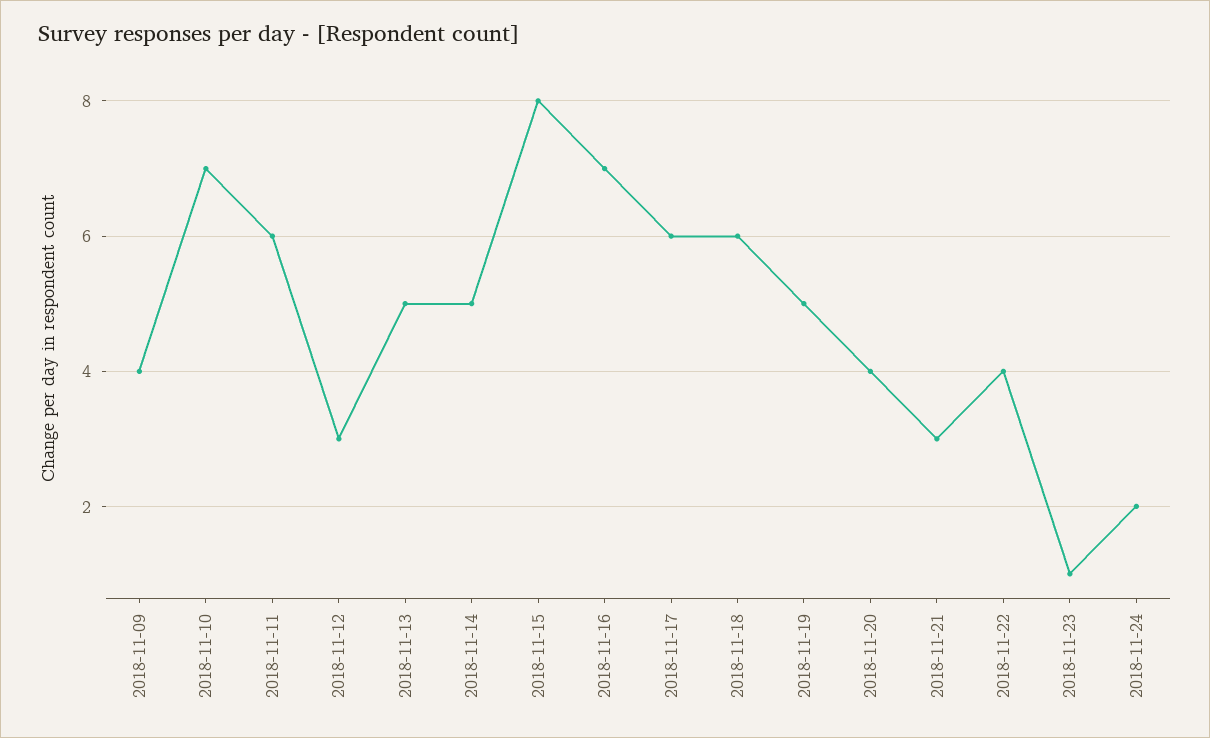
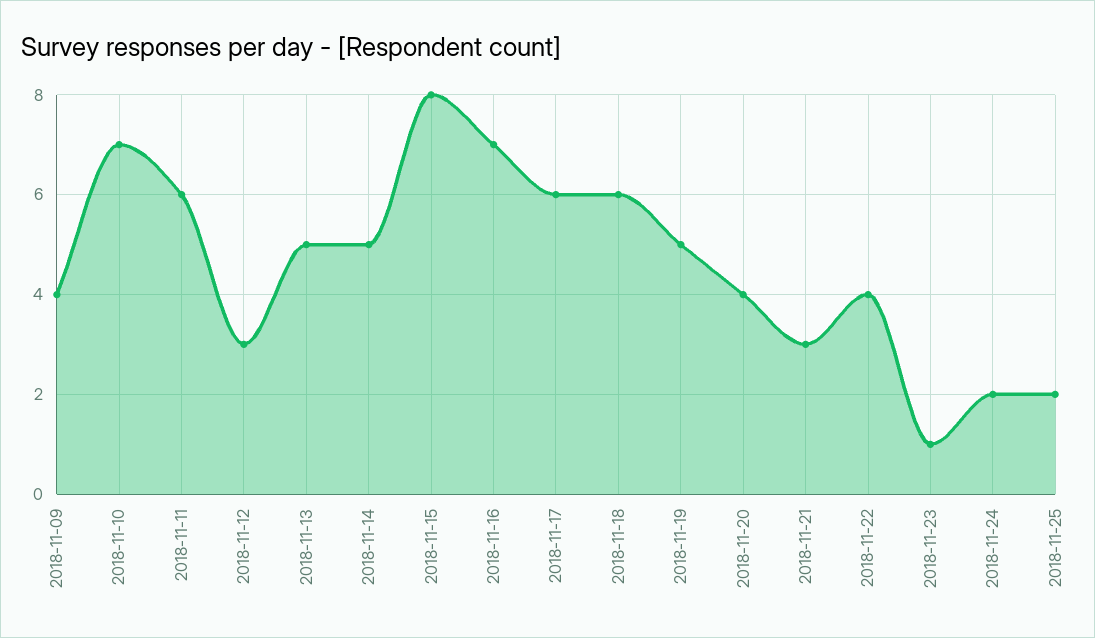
2018-11-25: none -> 2

